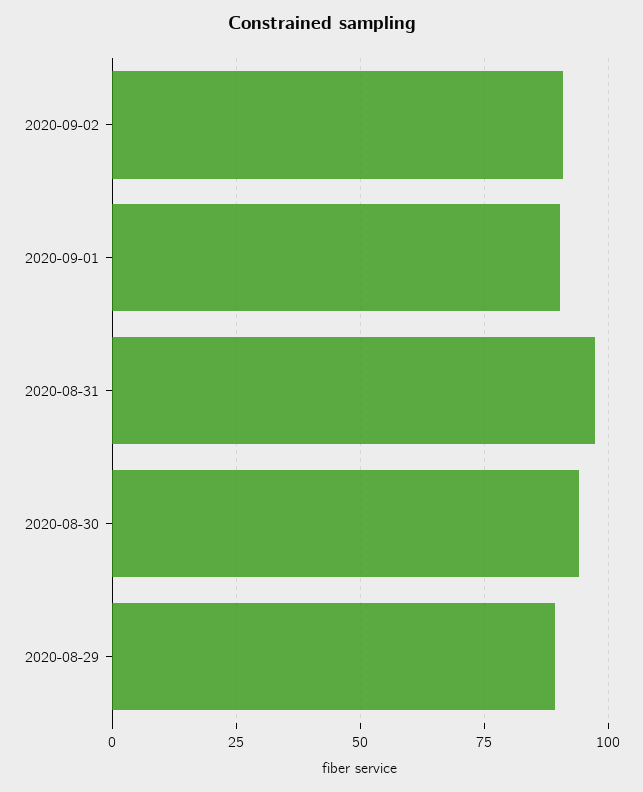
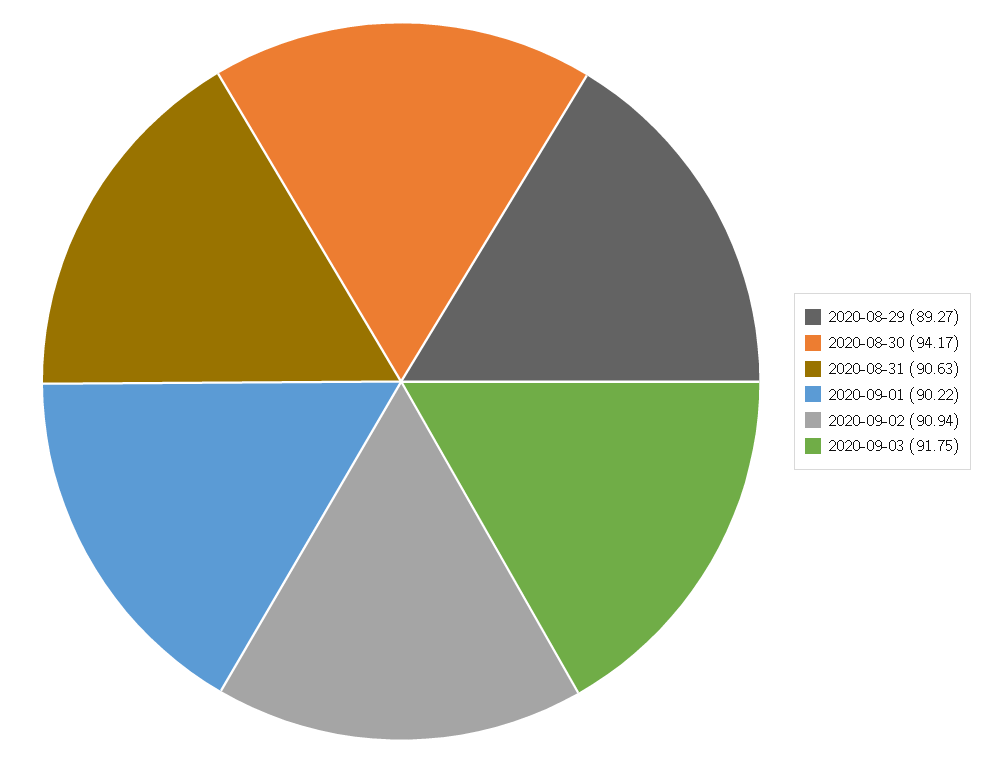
2020-08-31: 97.5 -> 90.63
2020-09-03: none -> 91.75

